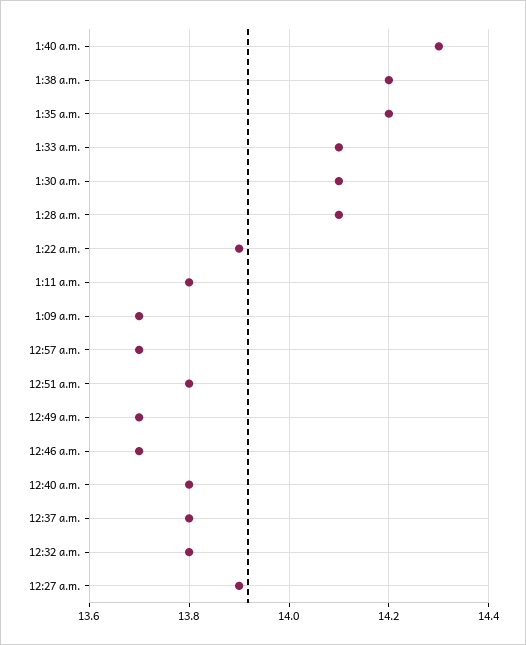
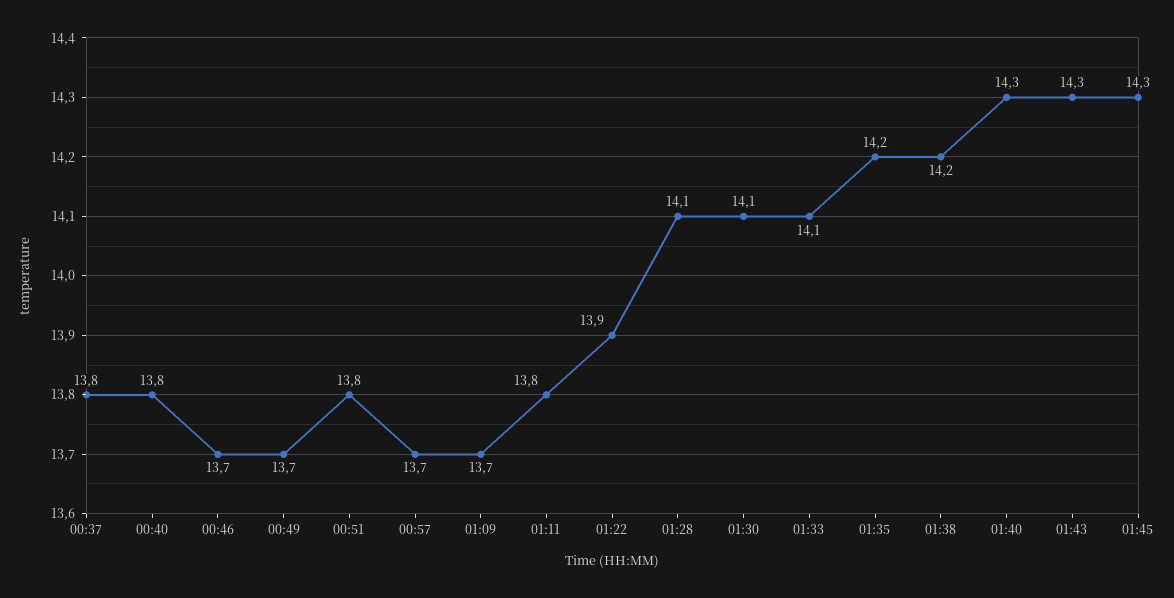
12:32 a.m.: 13.8 -> none
12:27 a.m.: 13.9 -> none
01:43: none -> 14.3
01:45: none -> 14.3

